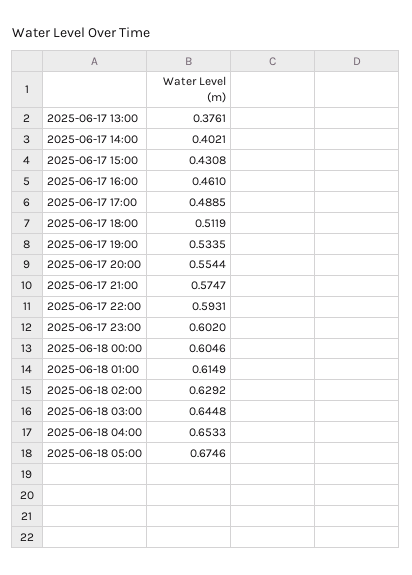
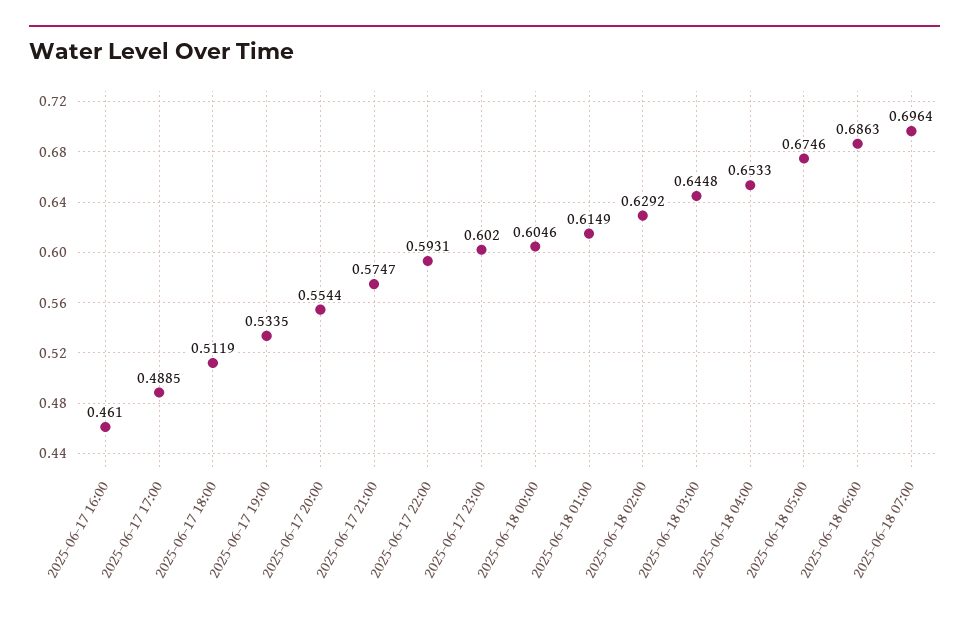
2025-06-17 13:00: 0.3761 -> none
2025-06-17 14:00: 0.4021 -> none
2025-06-17 15:00: 0.4308 -> none
2025-06-18 06:00: none -> 0.6863
2025-06-18 07:00: none -> 0.6964

